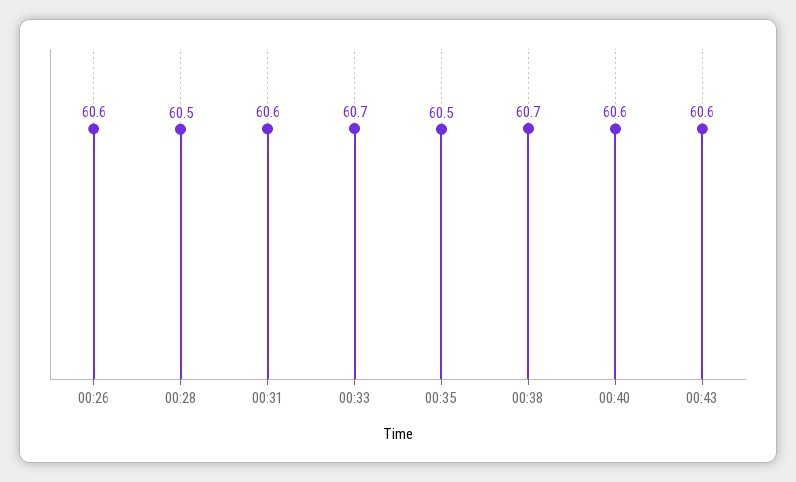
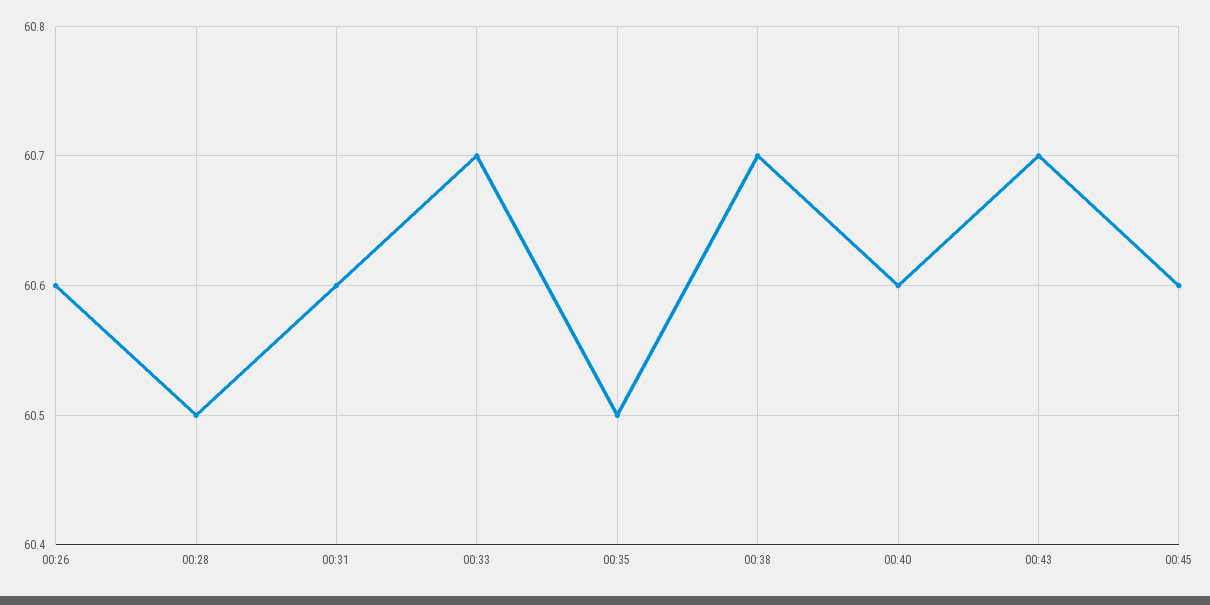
00:43: 60.6 -> 60.7
00:45: none -> 60.6

